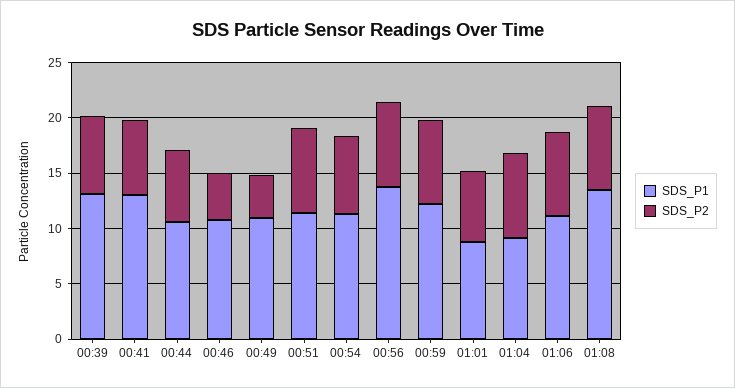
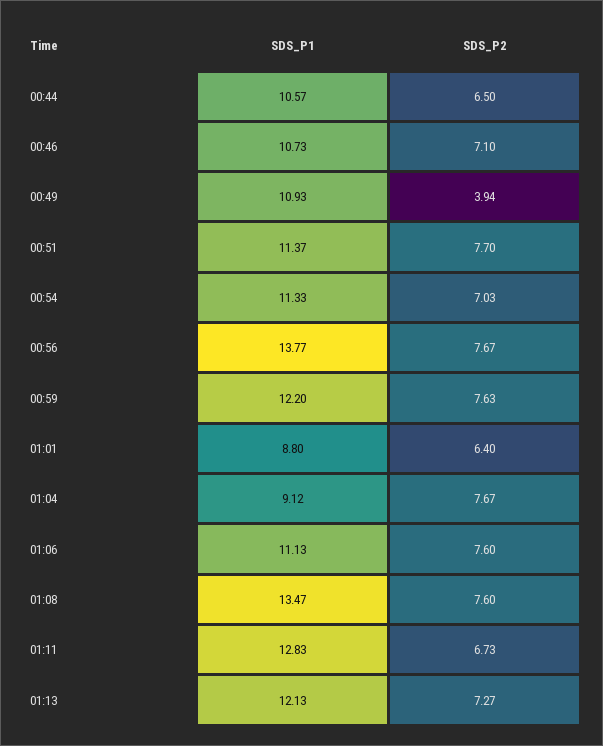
SDS_P1, 00:39: 13 -> none
SDS_P2, 00:39: 7 -> none
SDS_P1, 00:41: 13 -> none
SDS_P2, 00:41: 7 -> none
SDS_P2, 00:46: 4 -> 7.1
SDS_P1, 01:11: none -> 12.83
SDS_P2, 01:11: none -> 6.73
SDS_P1, 01:13: none -> 12.13
SDS_P2, 01:13: none -> 7.27

